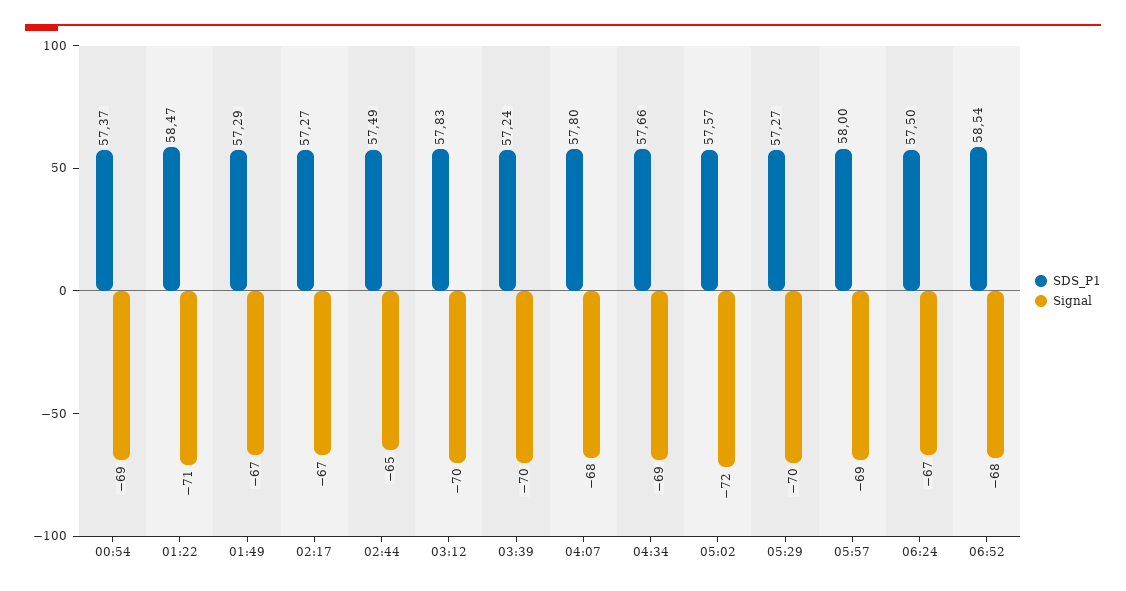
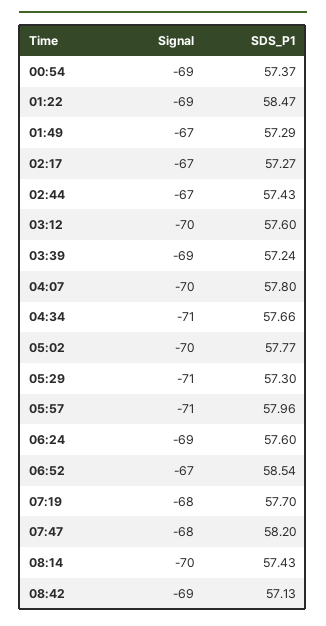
Signal, 01:22: -71 -> -69
SDS_P1, 02:44: 57.49 -> 57.43
Signal, 02:44: -65 -> -67
SDS_P1, 03:12: 57.83 -> 57.6
Signal, 03:39: -70 -> -69
Signal, 04:07: -68 -> -70
Signal, 04:34: -69 -> -71
SDS_P1, 05:02: 57.57 -> 57.77
Signal, 05:02: -72 -> -70
SDS_P1, 05:29: 57.27 -> 57.3
Signal, 05:29: -70 -> -71
SDS_P1, 05:57: 58 -> 57.96
Signal, 05:57: -69 -> -71
SDS_P1, 06:24: 57.5 -> 57.6
Signal, 06:24: -67 -> -69
Signal, 06:52: -68 -> -67
Signal, 07:19: none -> -68
SDS_P1, 07:19: none -> 57.7
Signal, 07:47: none -> -68
SDS_P1, 07:47: none -> 58.2
Signal, 08:14: none -> -70
SDS_P1, 08:14: none -> 57.43
Signal, 08:42: none -> -69
SDS_P1, 08:42: none -> 57.13

